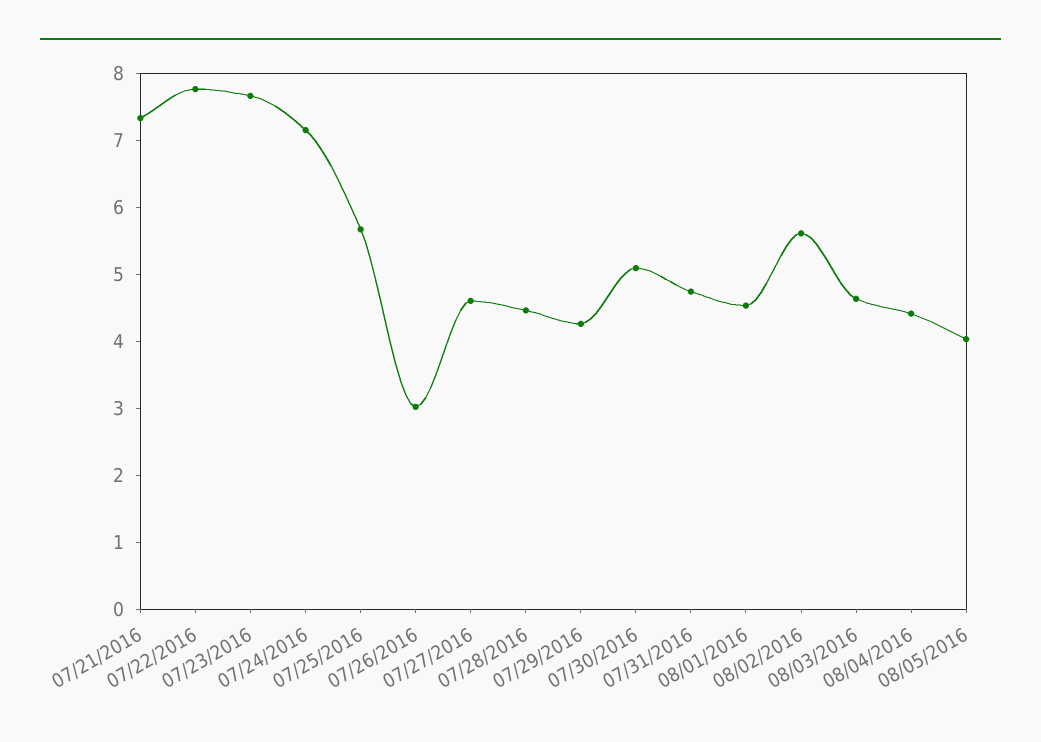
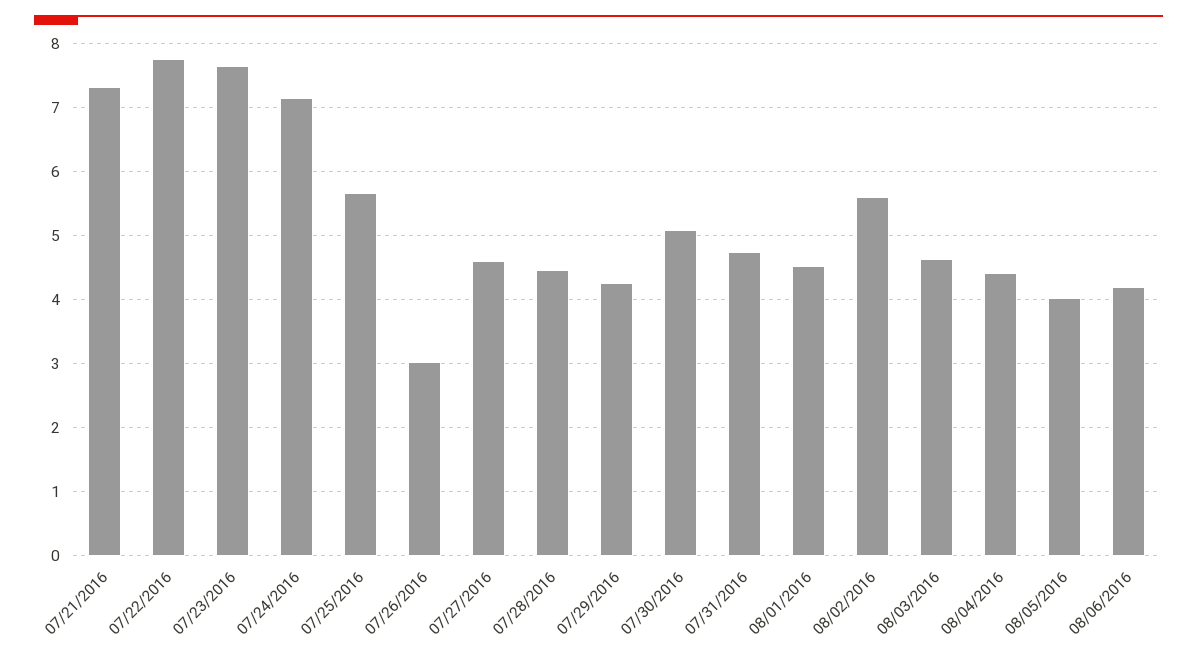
08/06/2016: none -> 4.2

